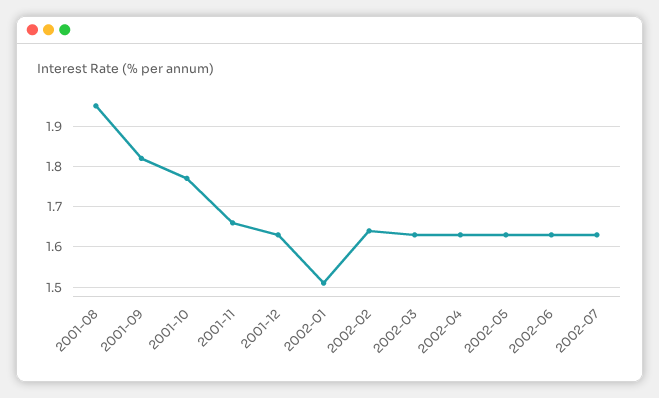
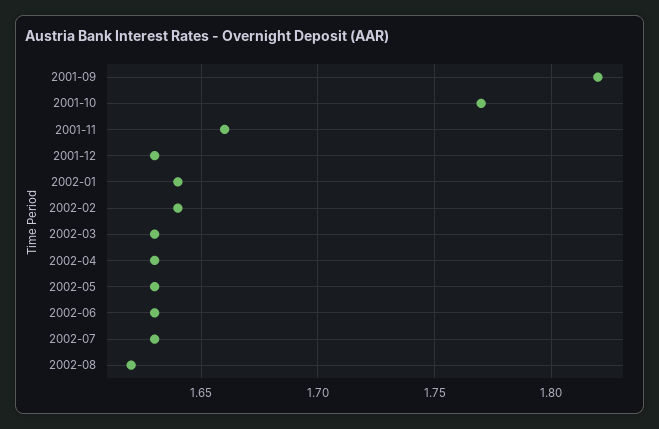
2001-08: 1.95 -> none
2002-01: 1.5 -> 1.64
2002-08: none -> 1.62

